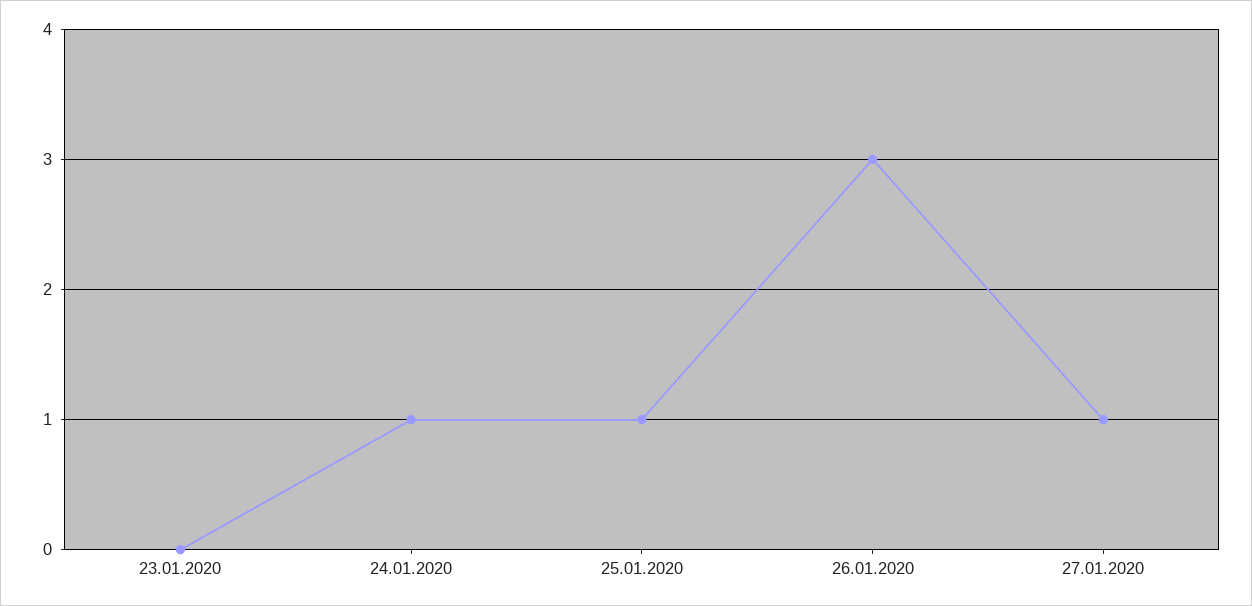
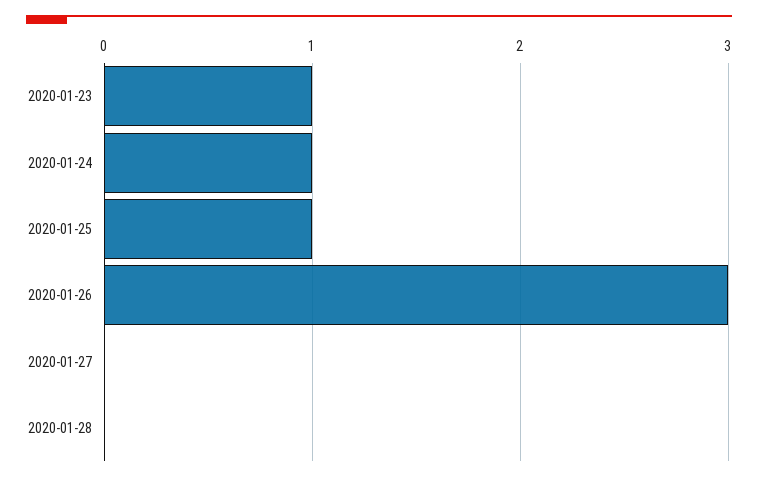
23.01.2020: 0 -> 1
27.01.2020: 1 -> 0
2020-01-28: none -> 0

